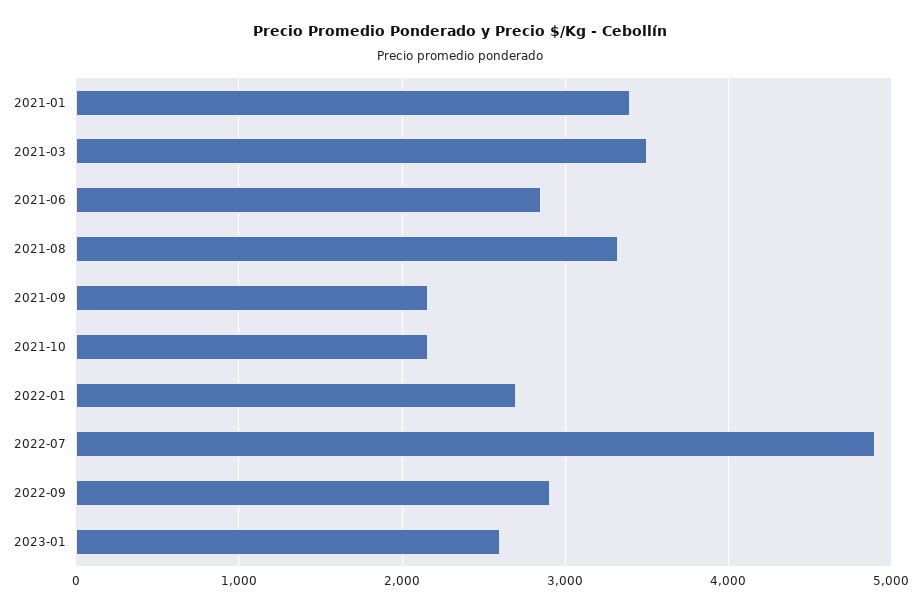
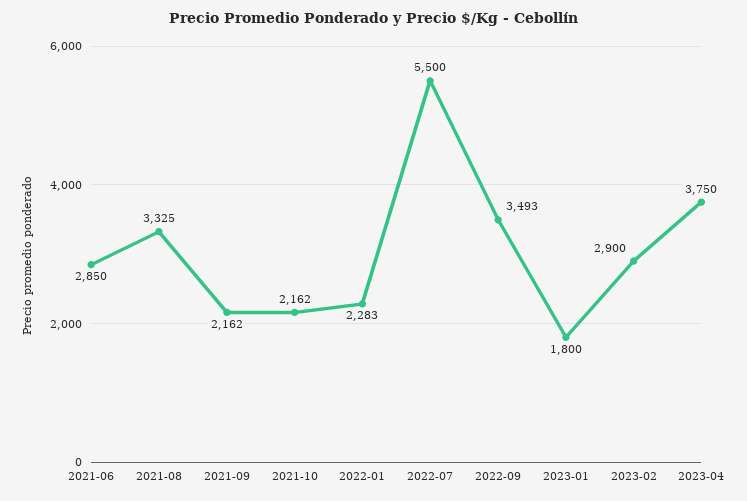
2021-01: 3400 -> none
2021-03: 3500 -> none
2022-01: 2700 -> 2283
2022-07: 4900 -> 5500
2022-09: 2900 -> 3493
2023-01: 2600 -> 1800
2023-02: none -> 2900
2023-04: none -> 3750

